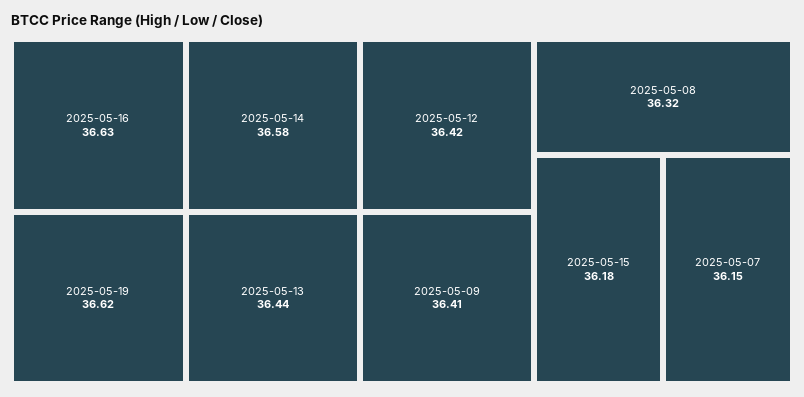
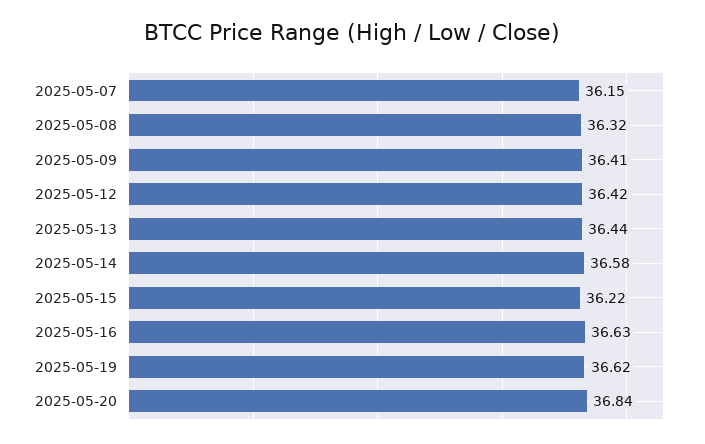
2025-05-15: 36.18 -> 36.22
2025-05-20: none -> 36.84

